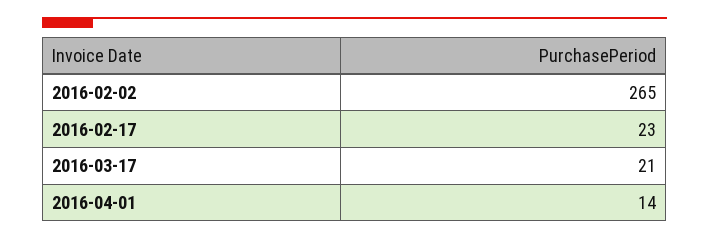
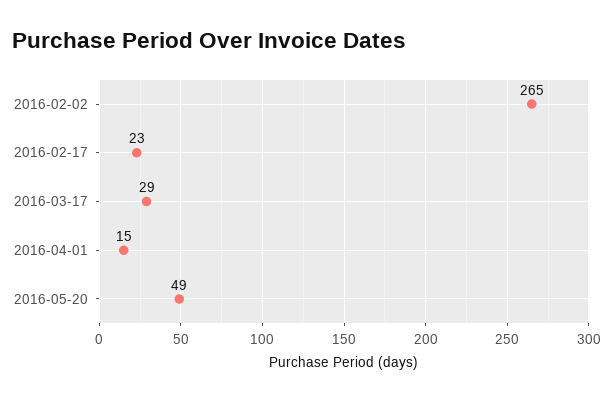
2016-03-17: 21 -> 29
2016-04-01: 14 -> 15
2016-05-20: none -> 49

